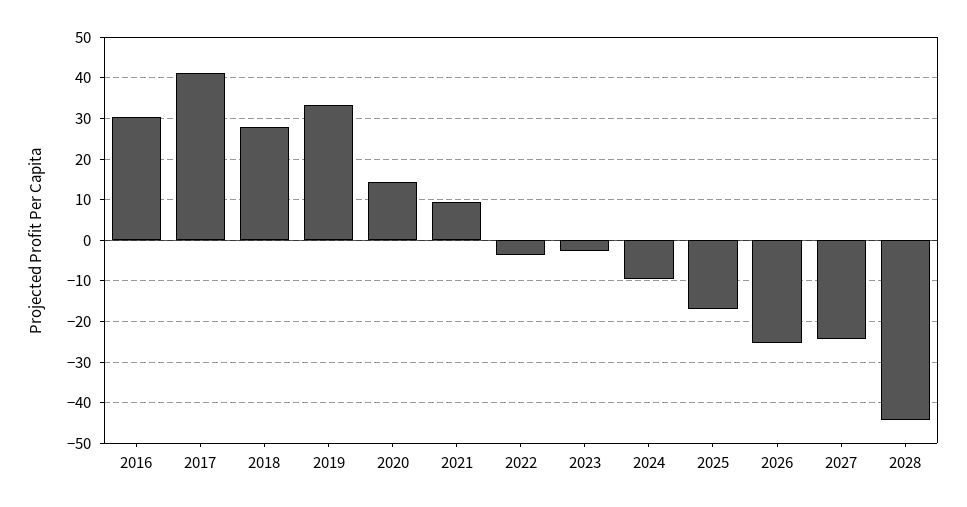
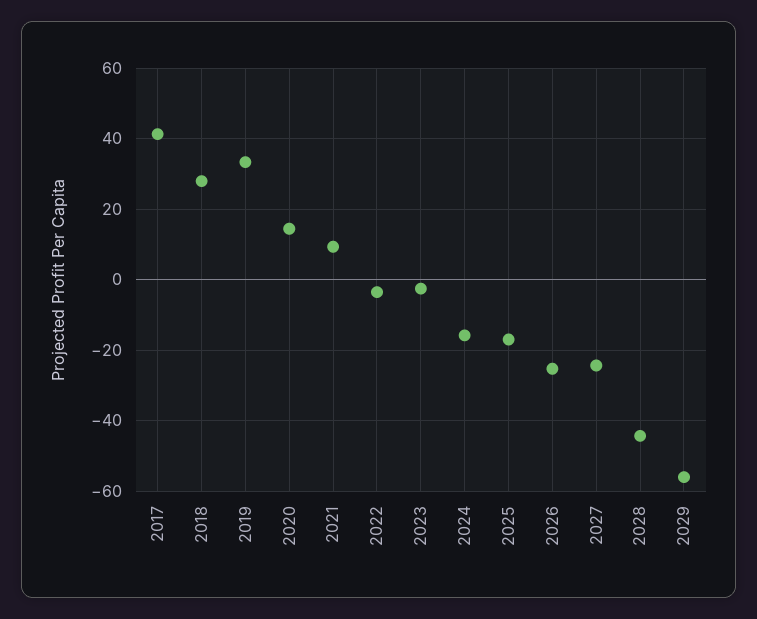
2016: 30 -> none
2024: -10 -> -16
2029: none -> -56

